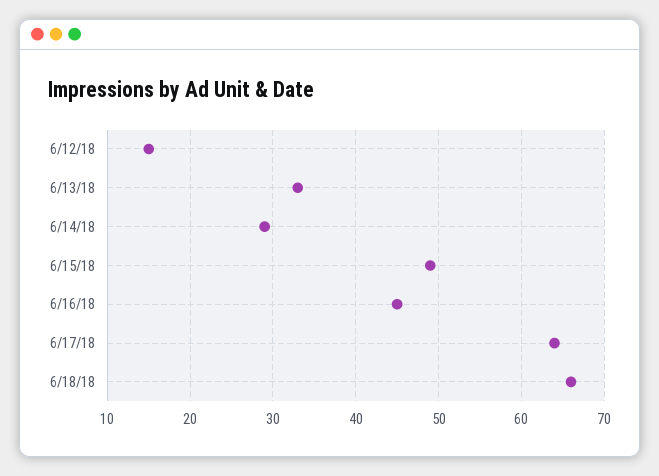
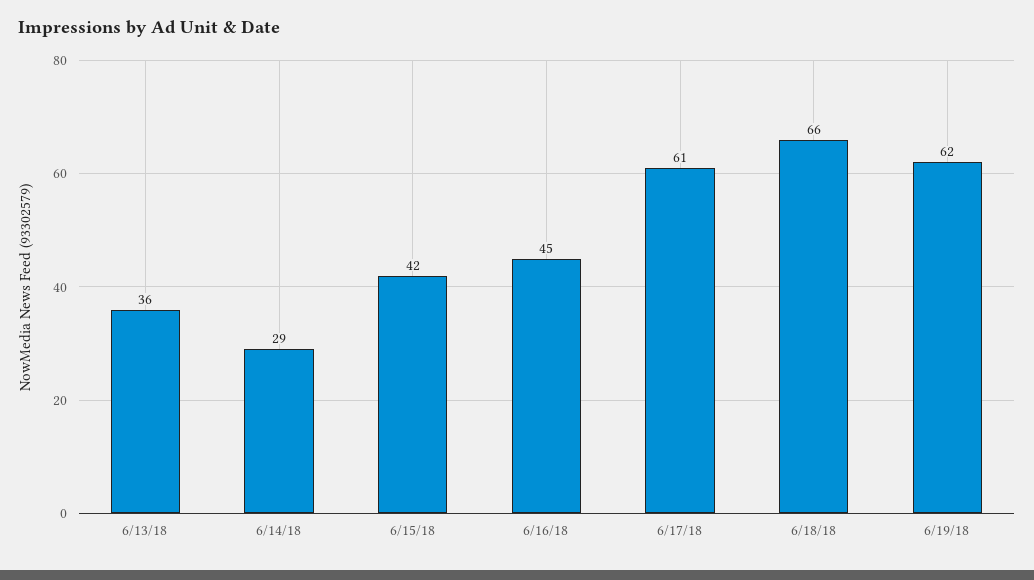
6/12/18: 15 -> none
6/13/18: 33 -> 36
6/15/18: 49 -> 42
6/17/18: 64 -> 61
6/19/18: none -> 62

